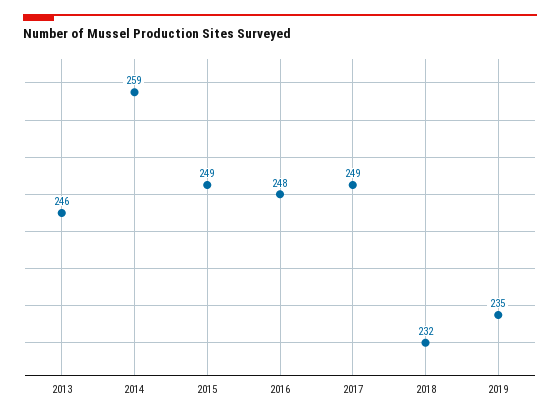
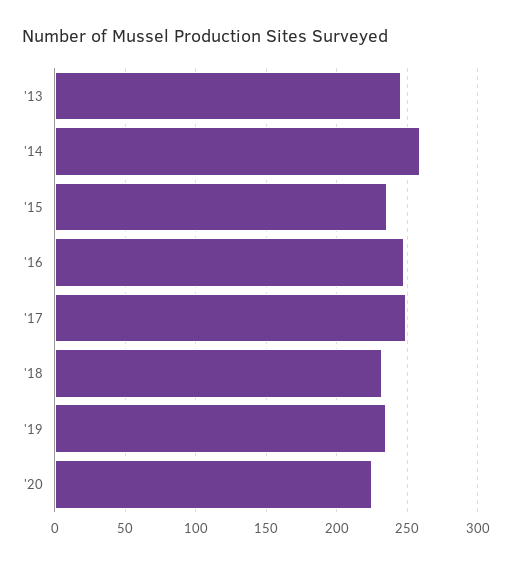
2015: 249 -> 235
'20: none -> 225

